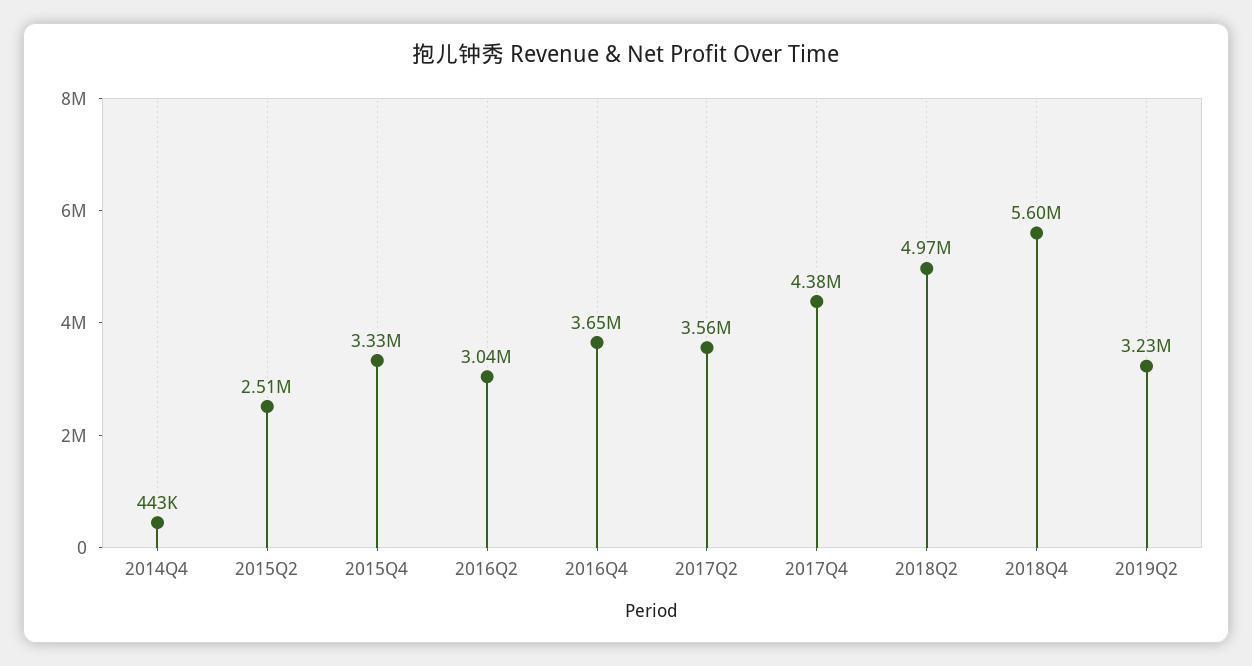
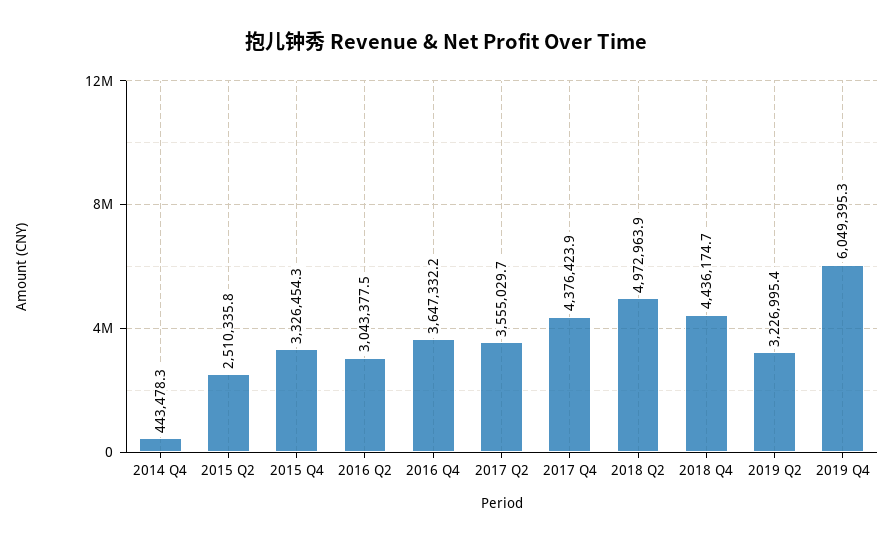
2018Q4: 5600000 -> 4436174.7
2019 Q4: none -> 6049395.3

